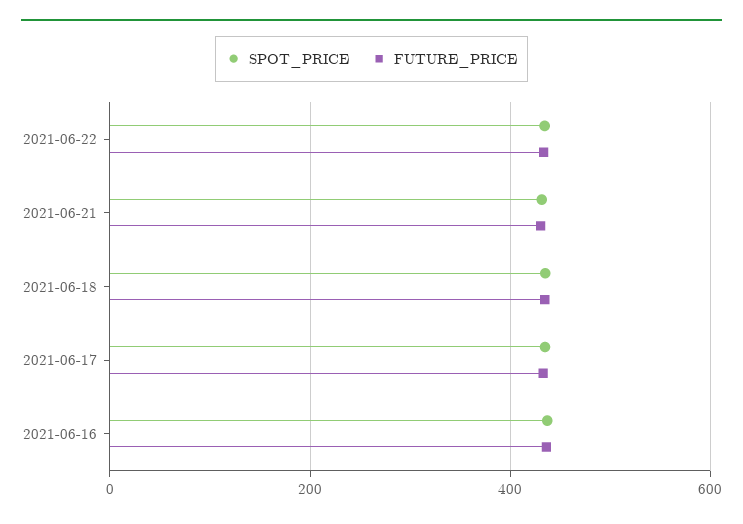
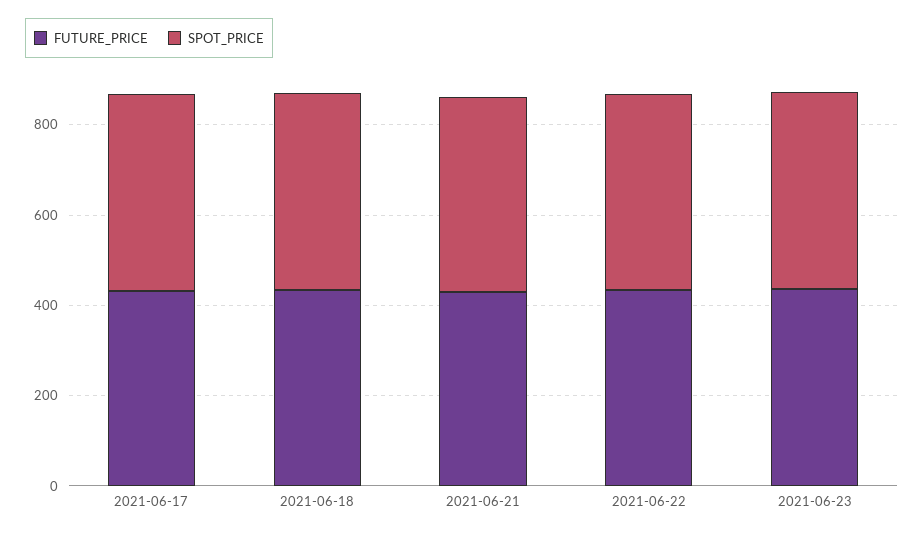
SPOT_PRICE, 2021-06-16: 440 -> none
FUTURE_PRICE, 2021-06-16: 440 -> none
FUTURE_PRICE, 2021-06-23: none -> 450
SPOT_PRICE, 2021-06-23: none -> 450

